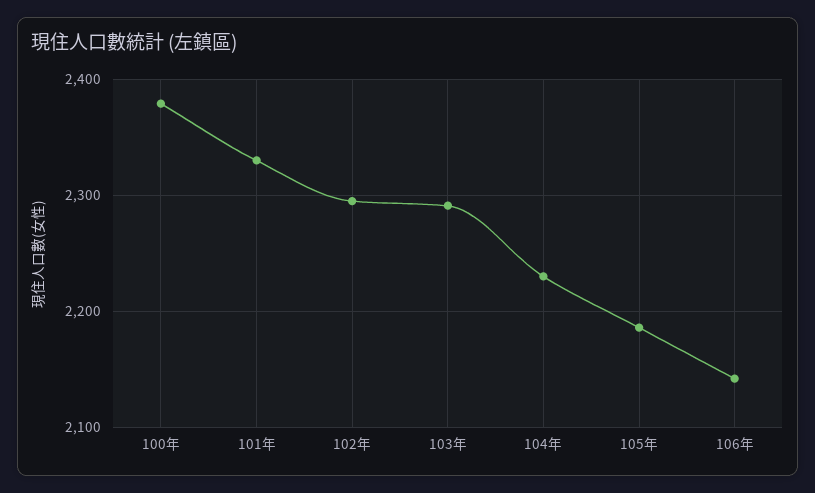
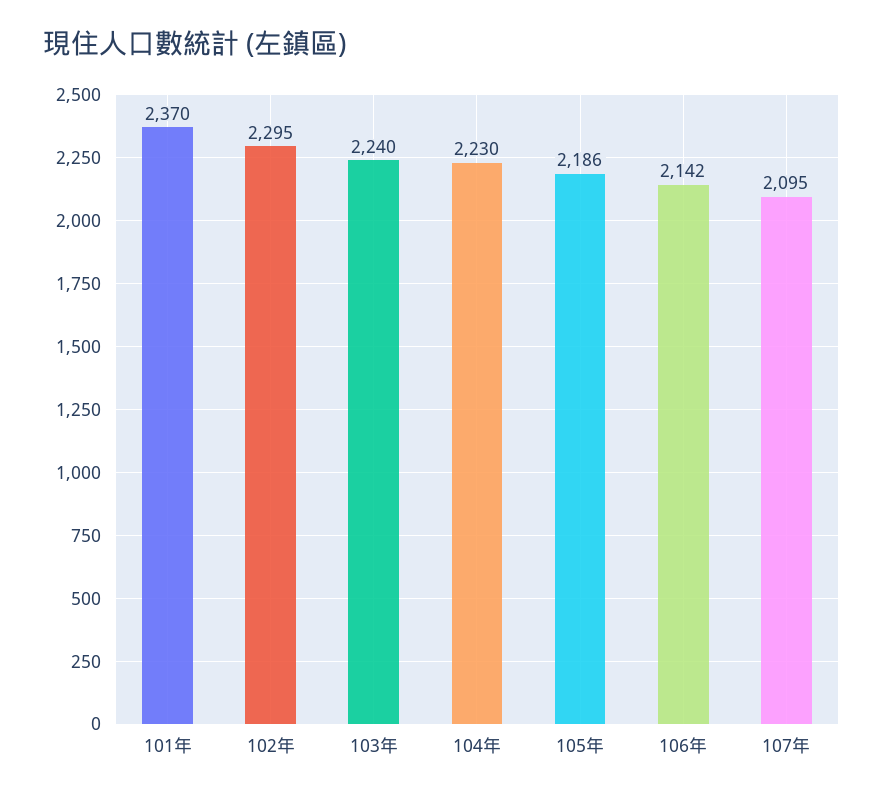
100年: 2380 -> none
101年: 2330 -> 2370
103年: 2290 -> 2240
107年: none -> 2095

